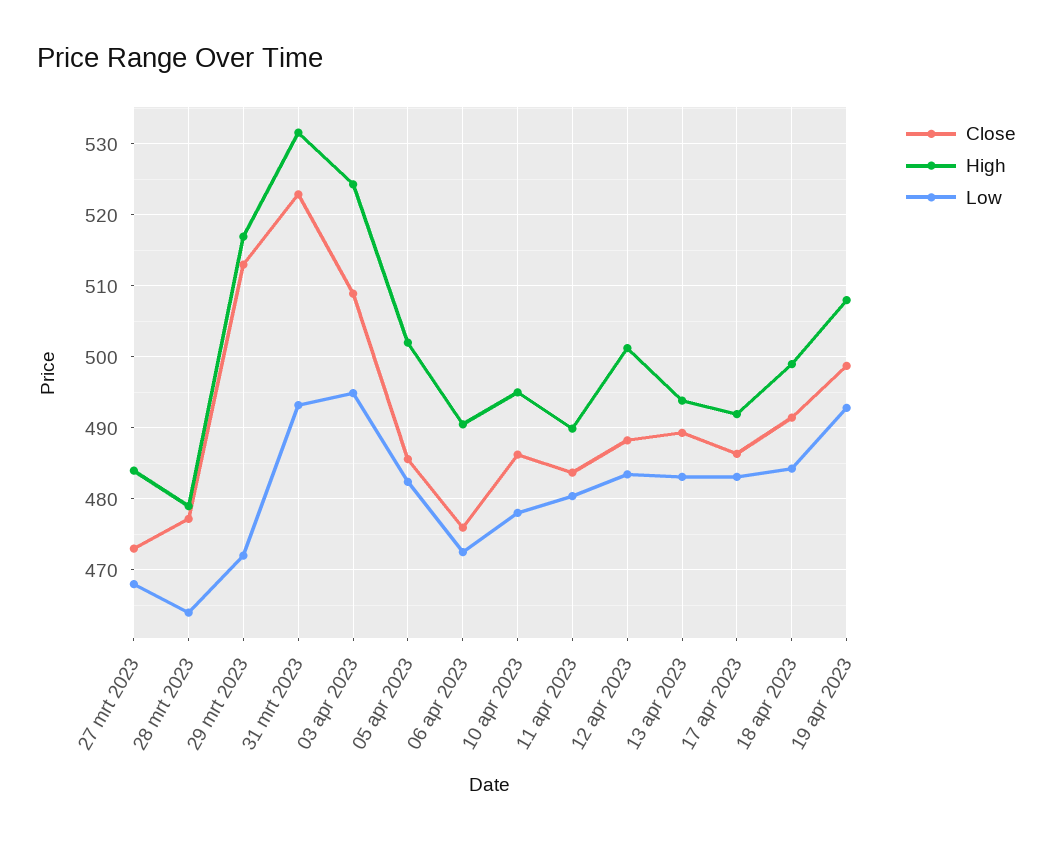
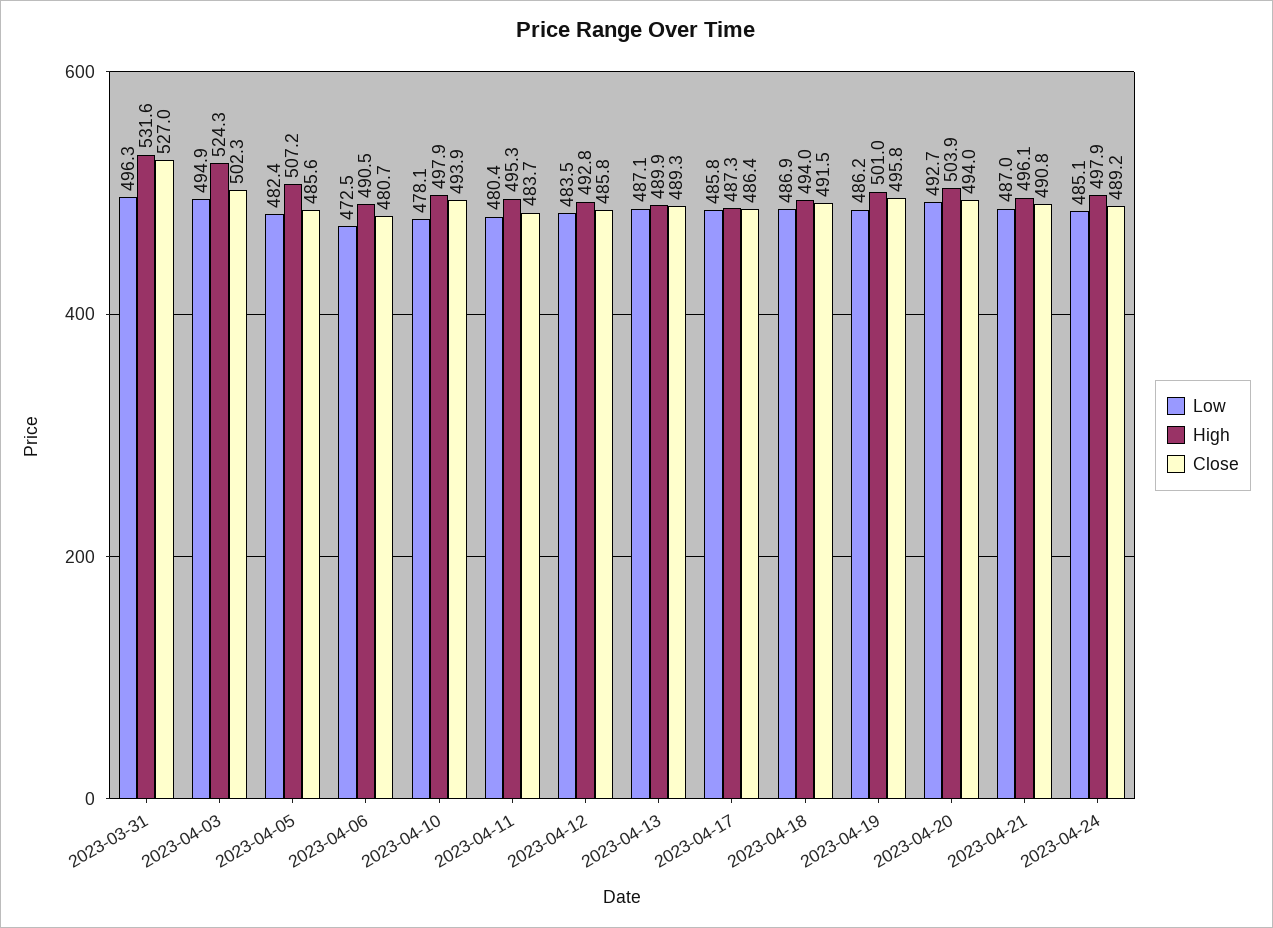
Close, 27 mrt 2023: 473 -> none
High, 27 mrt 2023: 484 -> none
Low, 27 mrt 2023: 468 -> none
Close, 28 mrt 2023: 477 -> none
High, 28 mrt 2023: 479 -> none
Low, 28 mrt 2023: 464 -> none
Close, 29 mrt 2023: 513 -> none
High, 29 mrt 2023: 517 -> none
Low, 29 mrt 2023: 472 -> none
Close, 31 mrt 2023: 523 -> 527
Low, 31 mrt 2023: 493 -> 496.3
Close, 03 apr 2023: 509 -> 502.3
High, 05 apr 2023: 502 -> 507.2
Close, 06 apr 2023: 476 -> 480.7
Close, 10 apr 2023: 486 -> 493.9
High, 10 apr 2023: 495 -> 497.9
High, 11 apr 2023: 490 -> 495.3
Close, 12 apr 2023: 488 -> 485.8
High, 12 apr 2023: 501 -> 492.8
High, 13 apr 2023: 494 -> 489.9
Low, 13 apr 2023: 483 -> 487.1
High, 17 apr 2023: 492 -> 487.3
Low, 17 apr 2023: 483 -> 485.8
High, 18 apr 2023: 499 -> 494
Low, 18 apr 2023: 484 -> 486.9
Close, 19 apr 2023: 499 -> 495.8
High, 19 apr 2023: 508 -> 501
Low, 19 apr 2023: 493 -> 486.2
Low, 2023-04-20: none -> 492.7
High, 2023-04-20: none -> 503.9
Close, 2023-04-20: none -> 494
Low, 2023-04-21: none -> 487
High, 2023-04-21: none -> 496.1
Close, 2023-04-21: none -> 490.8
Low, 2023-04-24: none -> 485.1
High, 2023-04-24: none -> 497.9
Close, 2023-04-24: none -> 489.2

